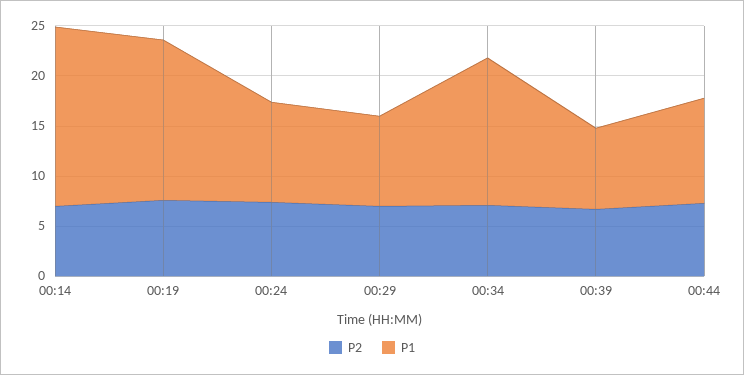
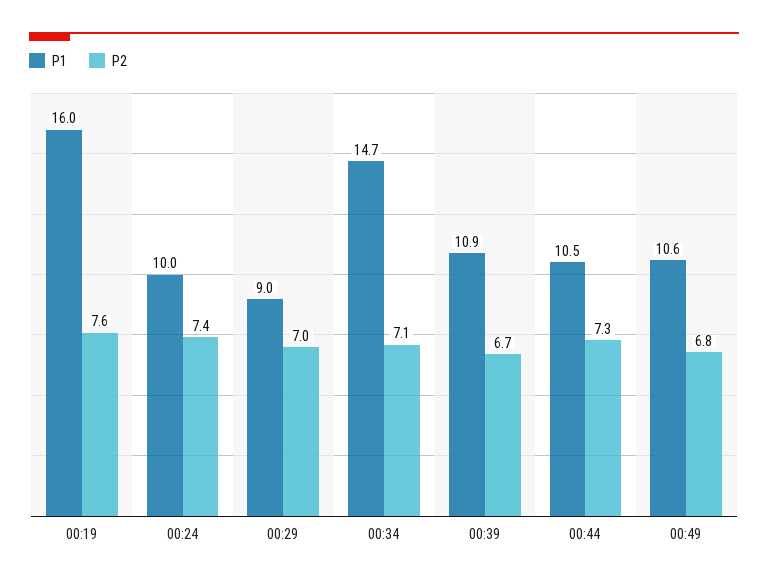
P2, 00:14: 7 -> none
P1, 00:14: 18 -> none
P1, 00:39: 8 -> 10.9
P1, 00:49: none -> 10.6
P2, 00:49: none -> 6.8

